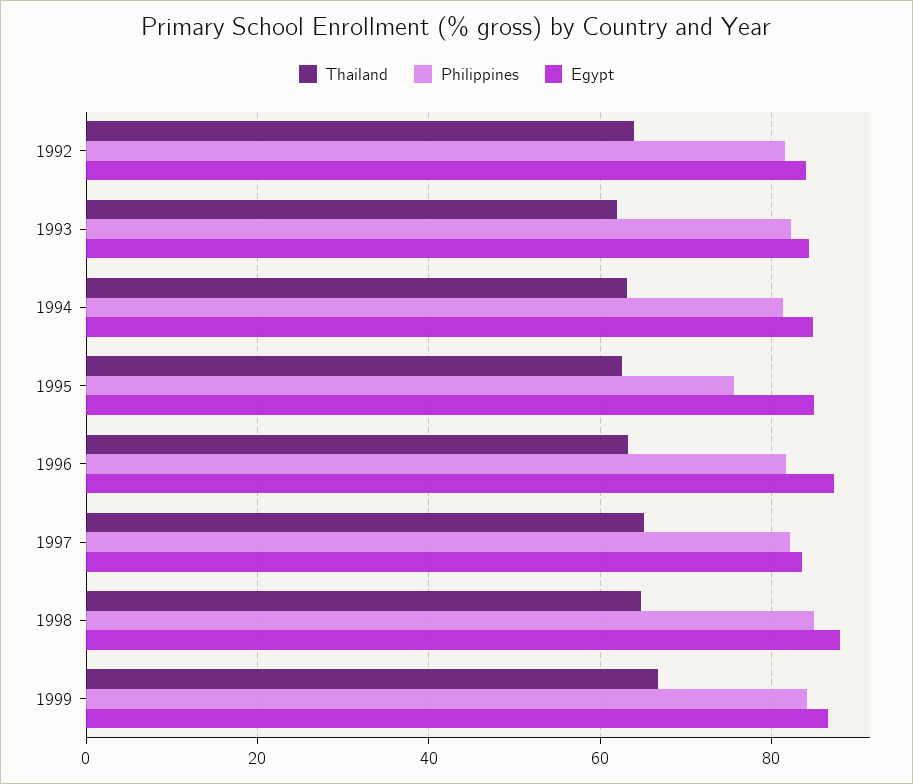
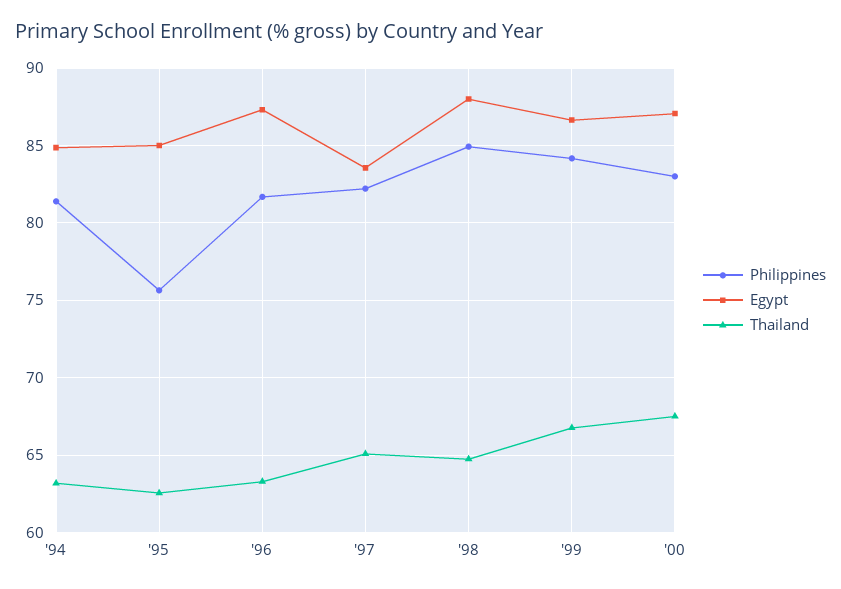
Thailand, 1992: 64 -> none
Philippines, 1992: 82 -> none
Egypt, 1992: 84 -> none
Thailand, 1993: 62 -> none
Philippines, 1993: 82 -> none
Egypt, 1993: 84 -> none
Philippines, '00: none -> 83
Egypt, '00: none -> 87
Thailand, '00: none -> 67.5

